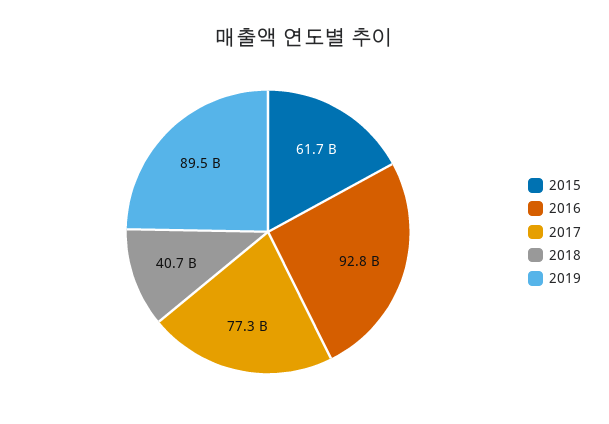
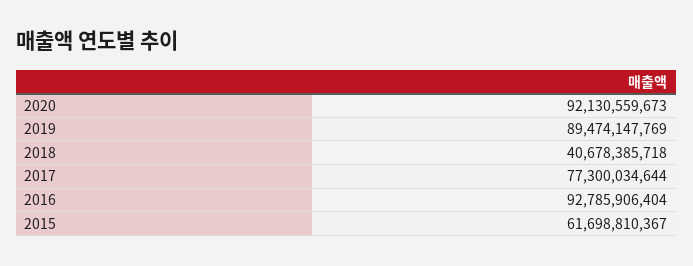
2020: none -> 92130559673

